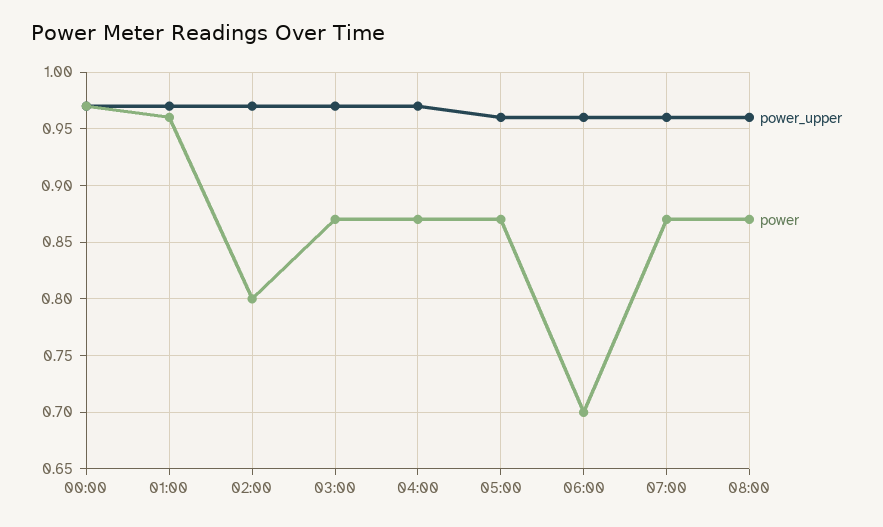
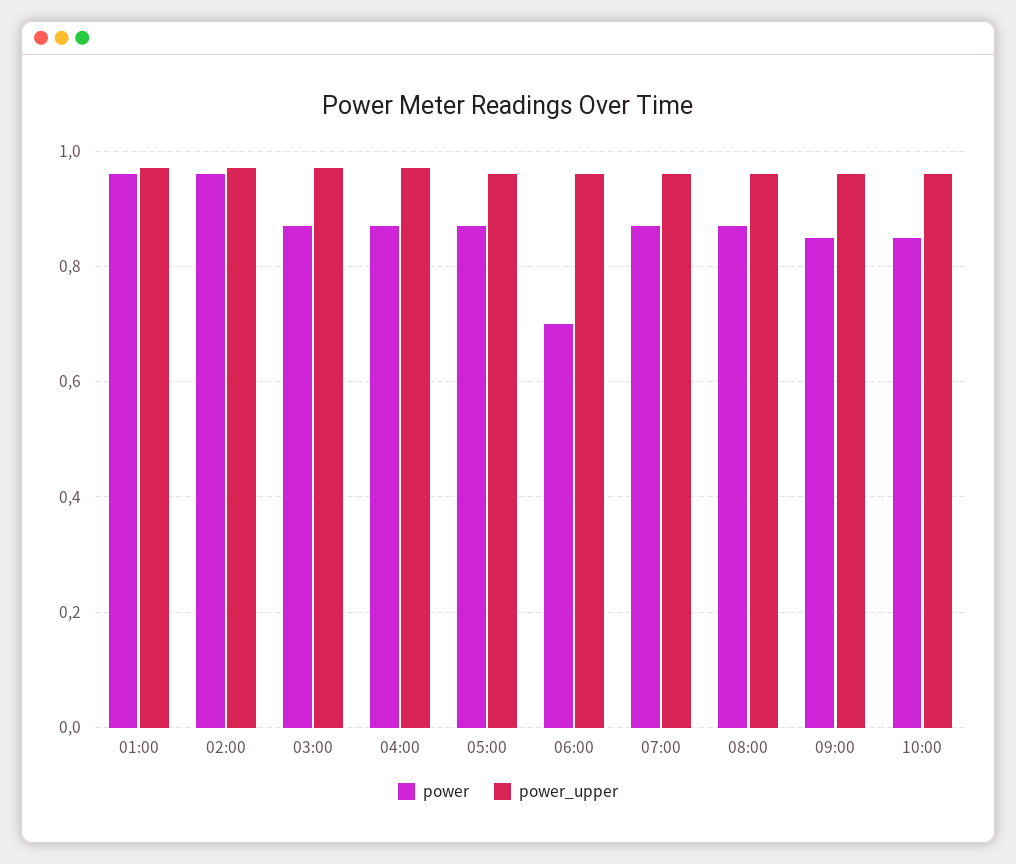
power_upper, 00:00: 0.97 -> none
power, 00:00: 0.97 -> none
power, 02:00: 0.8 -> 0.95
power, 09:00: none -> 0.85
power_upper, 09:00: none -> 0.95
power, 10:00: none -> 0.85
power_upper, 10:00: none -> 0.95

